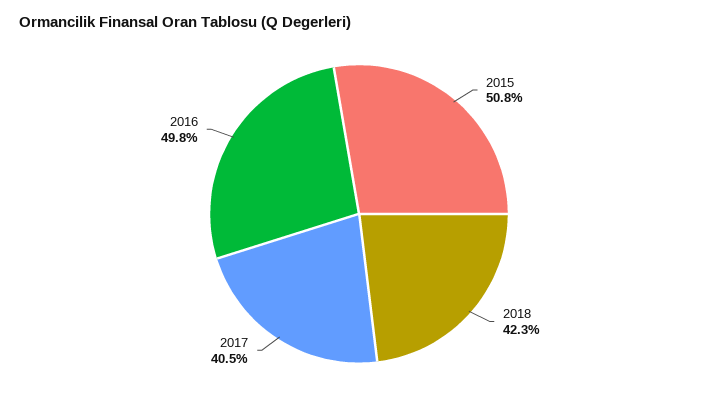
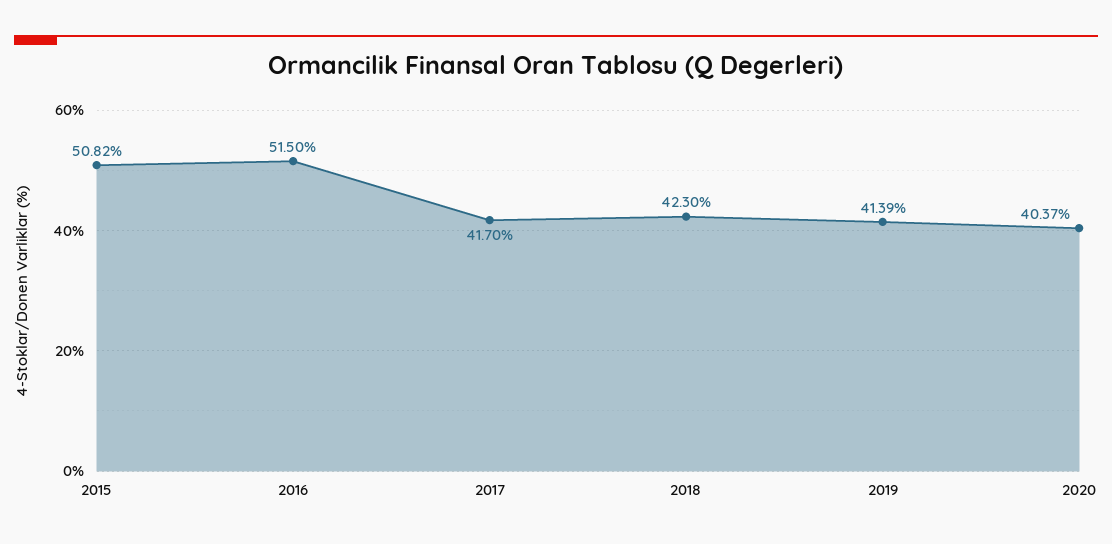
2017: 40.5 -> 41.7
2016: 49.8 -> 51.5
2019: none -> 41.39
2020: none -> 40.37

